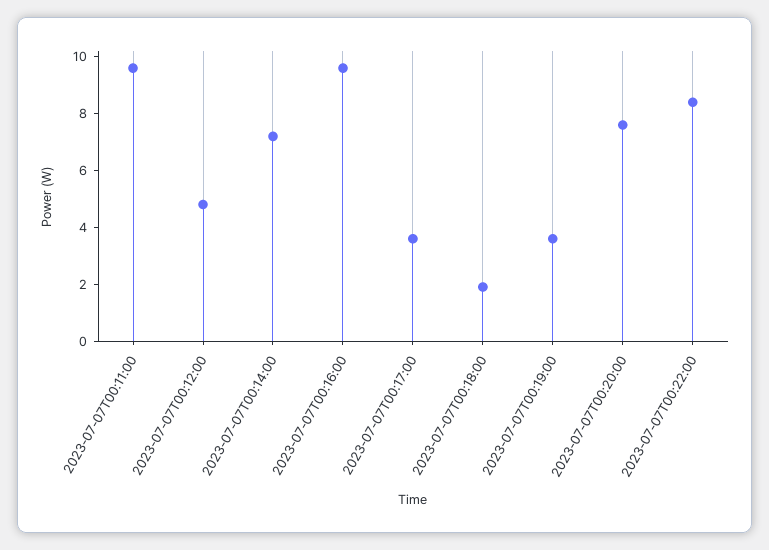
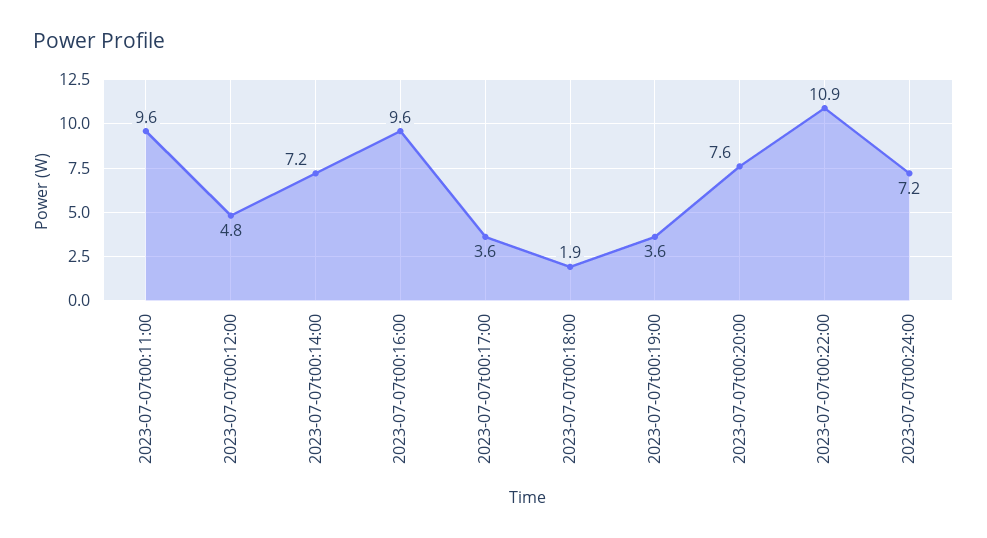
2023-07-07T00:22:00: 8.5 -> 10.9
2023-07-07t00:24:00: none -> 7.2

